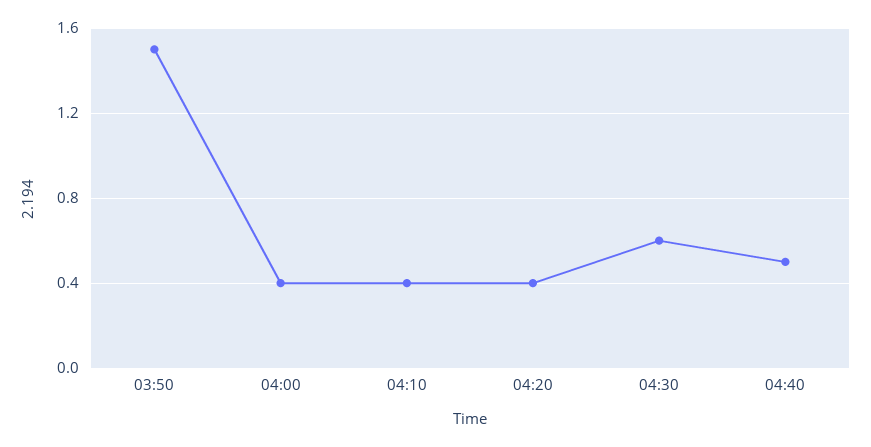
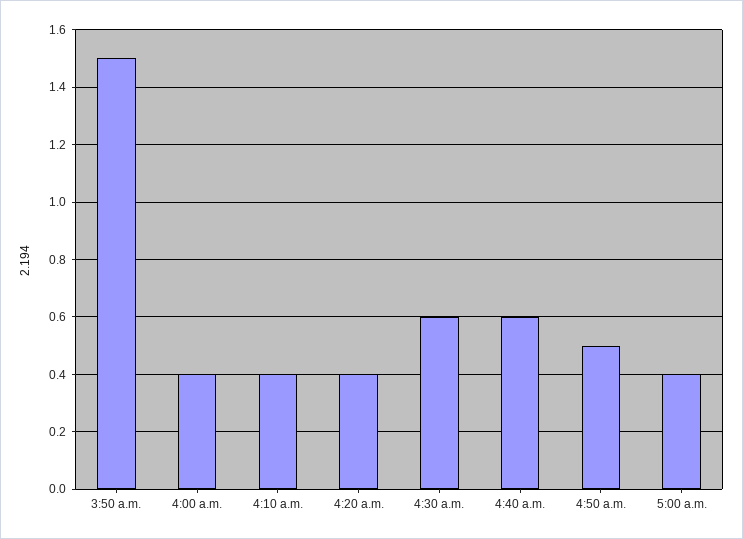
04:40: 0.5 -> 0.6
4:50 a.m.: none -> 0.5
5:00 a.m.: none -> 0.4

